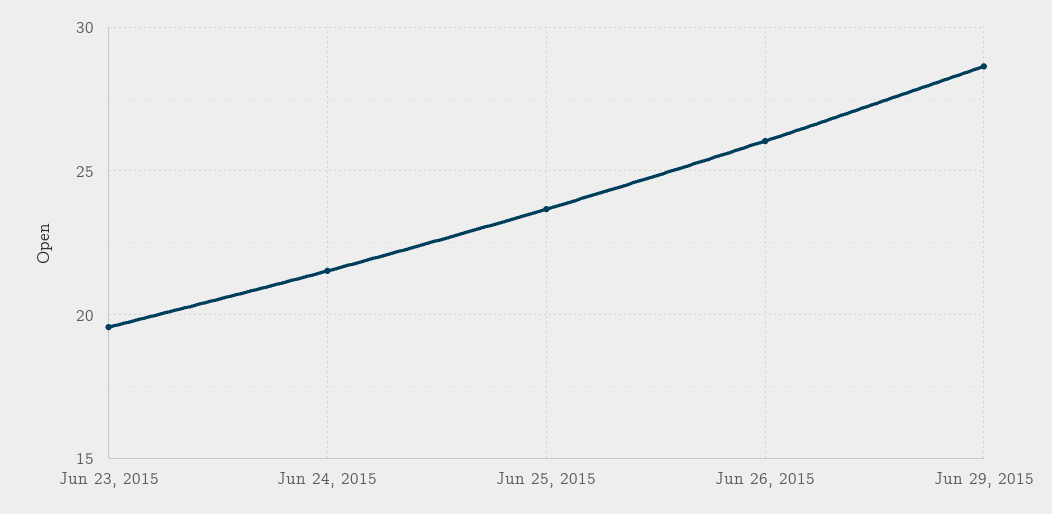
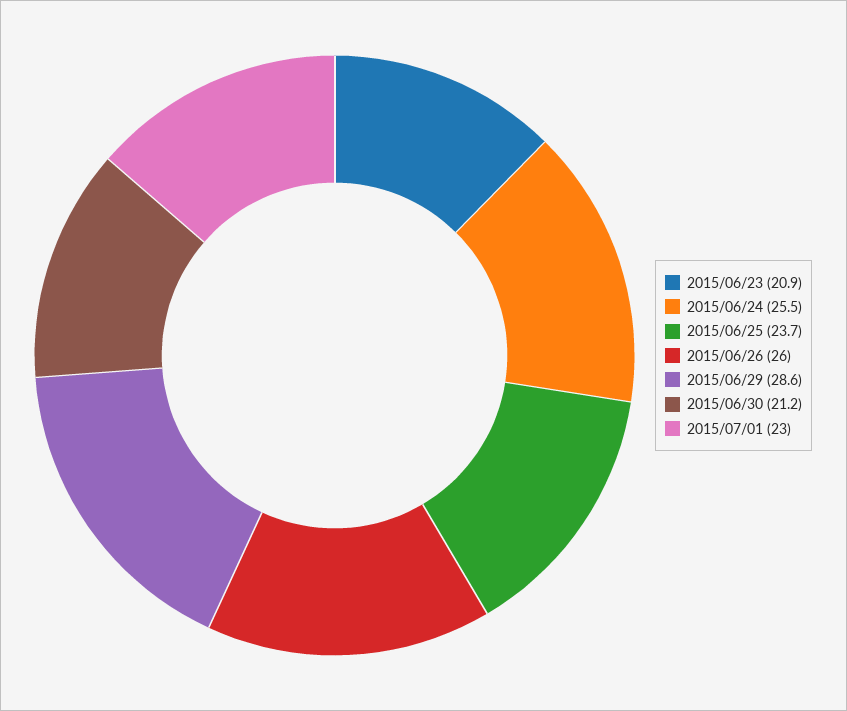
Jun 23, 2015: 19.5 -> 20.9
Jun 24, 2015: 21.5 -> 25.5
2015/06/30: none -> 21.2
2015/07/01: none -> 23

